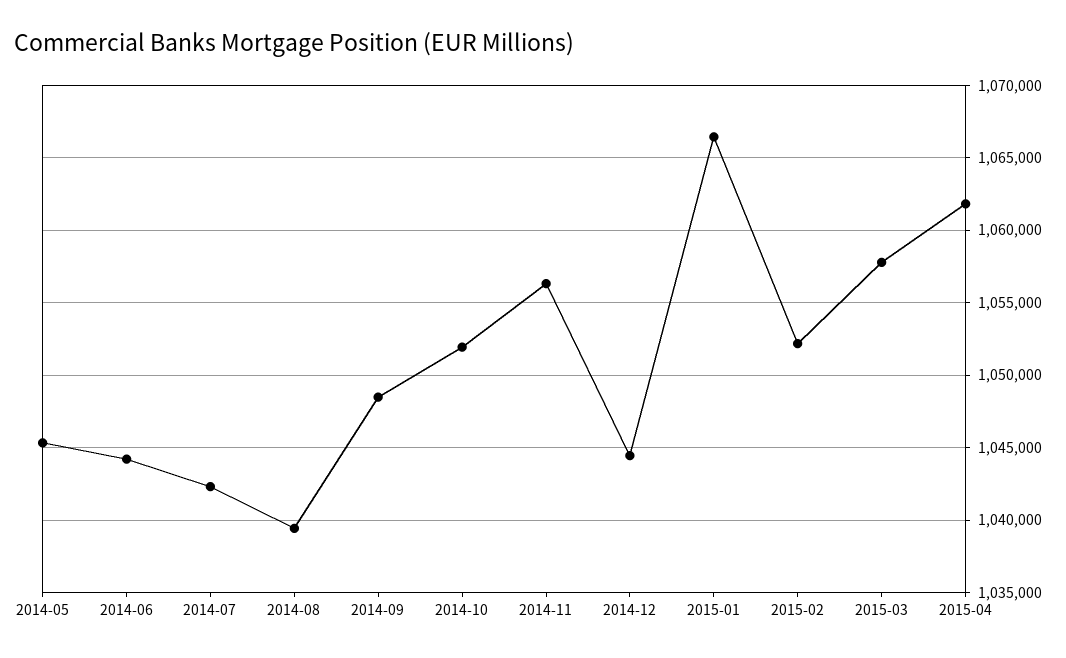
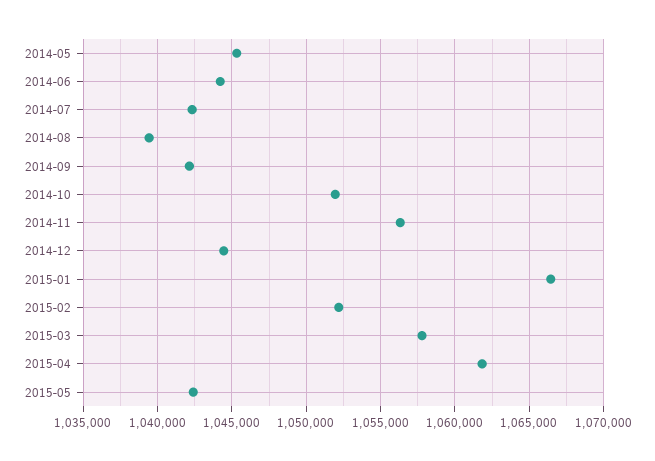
2014-09: 1048500 -> 1042000
2015-05: none -> 1042500

